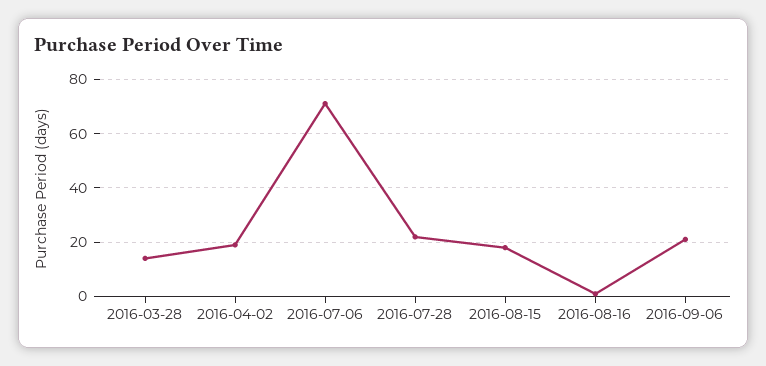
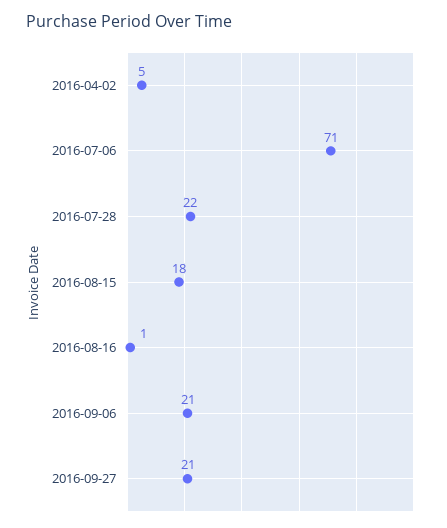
2016-03-28: 15 -> none
2016-04-02: 20 -> 5
2016-09-27: none -> 21

